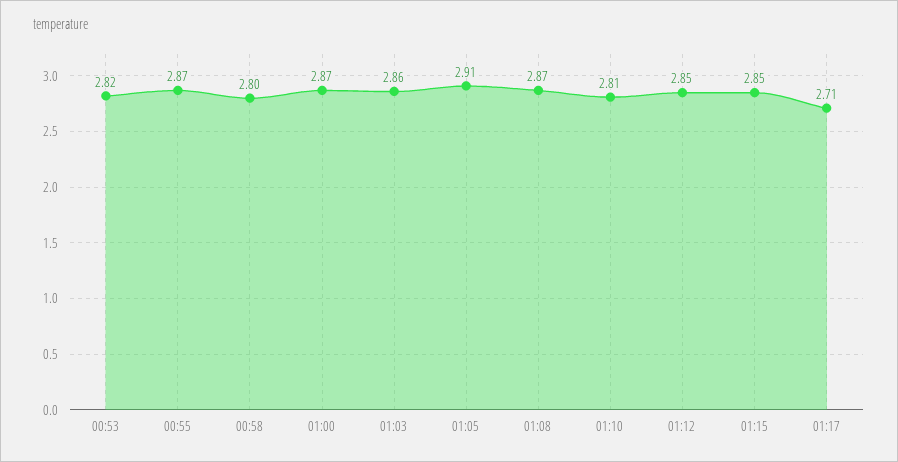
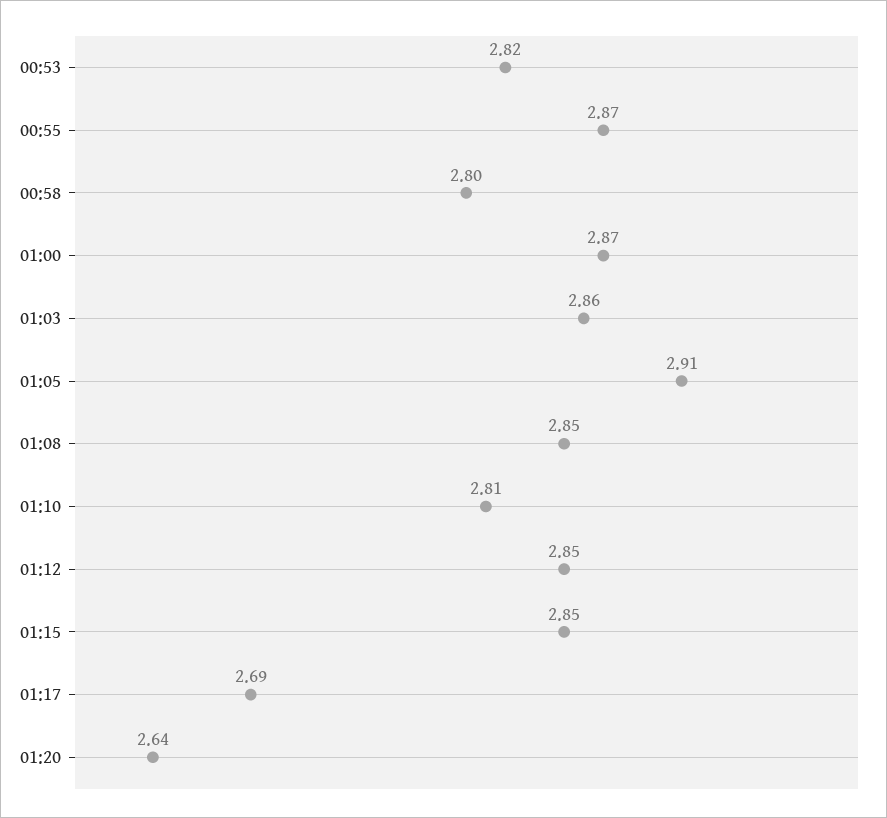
01:08: 2.87 -> 2.85
01:17: 2.71 -> 2.69
01:20: none -> 2.64

